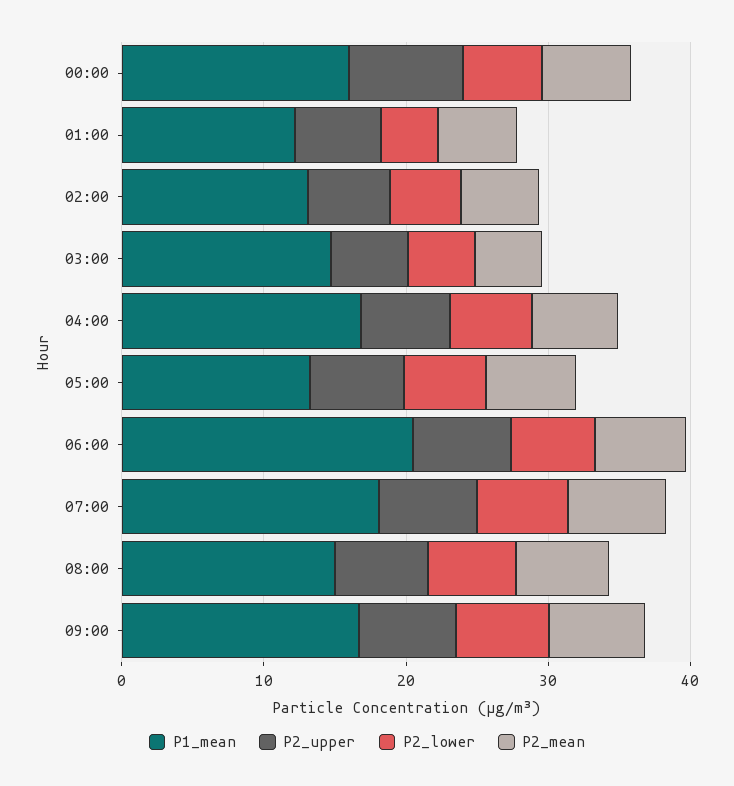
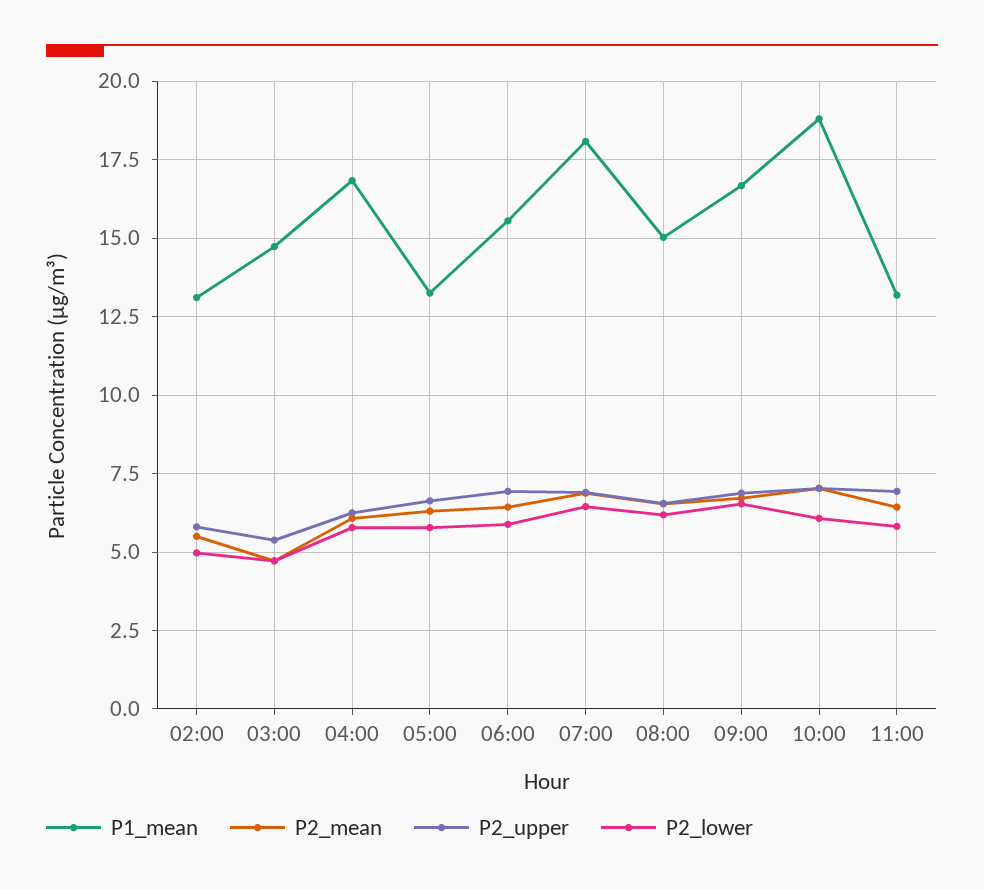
P1_mean, 00:00: 16 -> none
P2_upper, 00:00: 8 -> none
P2_lower, 00:00: 6 -> none
P2_mean, 00:00: 6 -> none
P1_mean, 01:00: 12 -> none
P2_upper, 01:00: 6 -> none
P2_lower, 01:00: 4 -> none
P2_mean, 01:00: 6 -> none
P1_mean, 06:00: 20 -> 15.5
P1_mean, 10:00: none -> 18.75
P2_mean, 10:00: none -> 7
P2_upper, 10:00: none -> 7
P2_lower, 10:00: none -> 6
P1_mean, 11:00: none -> 13.25
P2_mean, 11:00: none -> 6.5
P2_upper, 11:00: none -> 7
P2_lower, 11:00: none -> 5.75

